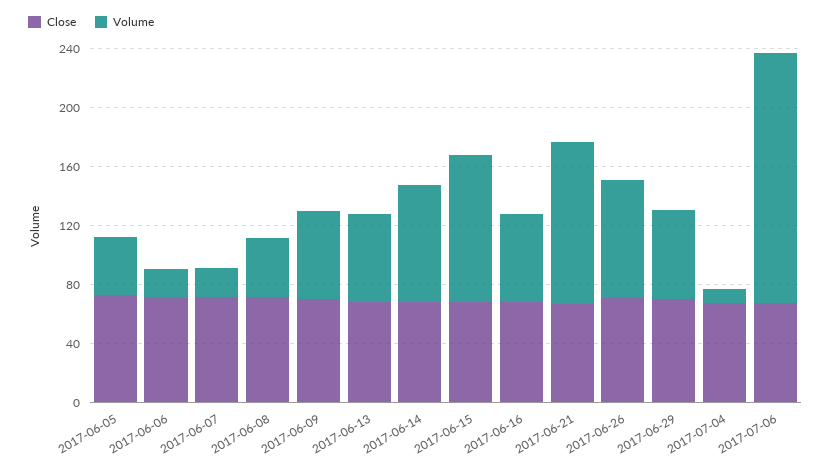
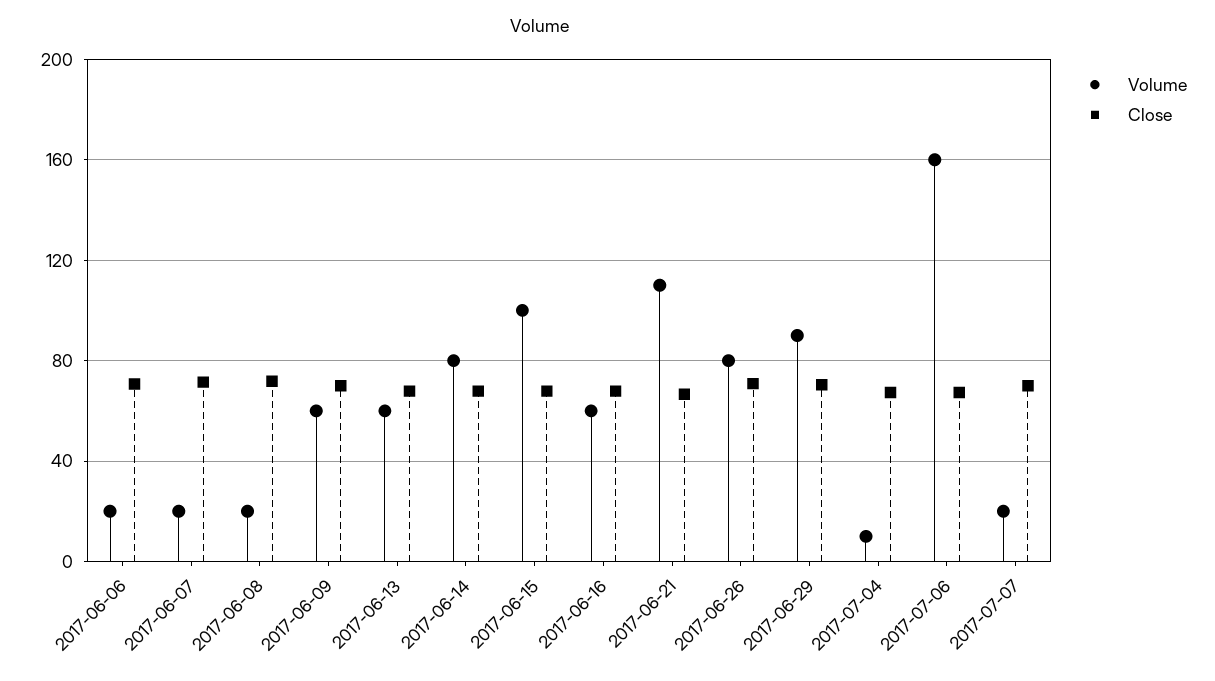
Close, 2017-06-05: 70 -> none
Volume, 2017-06-05: 40 -> none
Volume, 2017-06-08: 40 -> 20
Volume, 2017-06-29: 60 -> 90
Volume, 2017-07-06: 170 -> 160
Volume, 2017-07-07: none -> 20
Close, 2017-07-07: none -> 70

